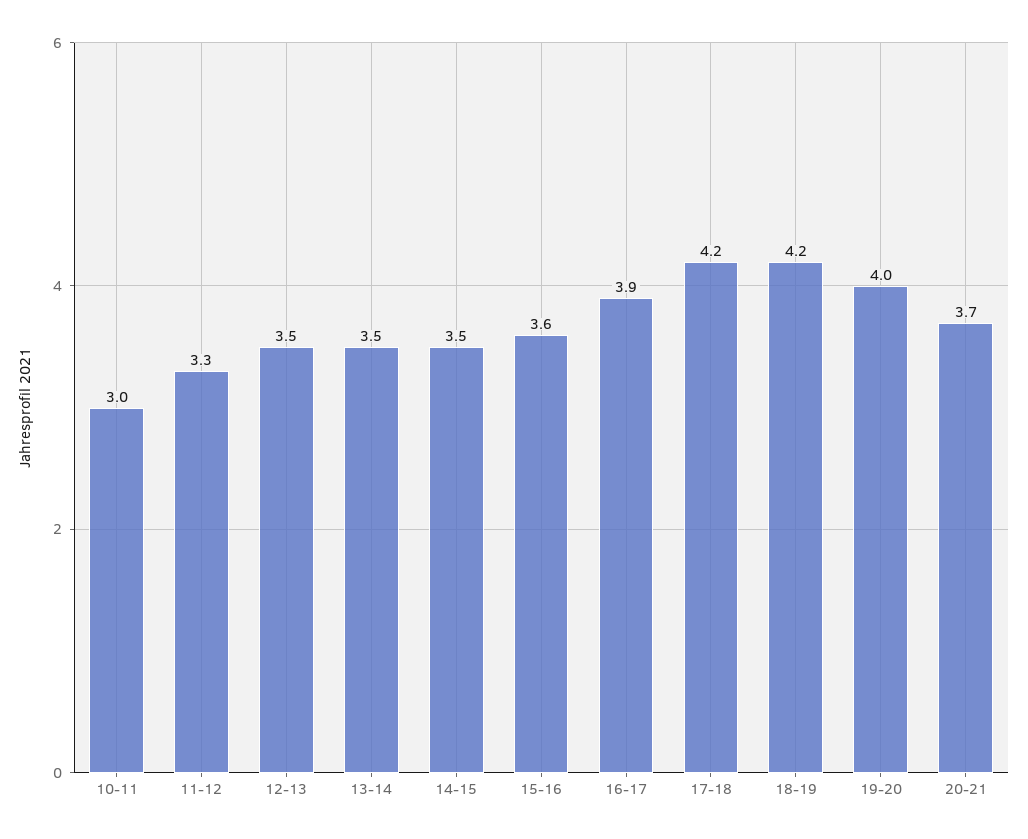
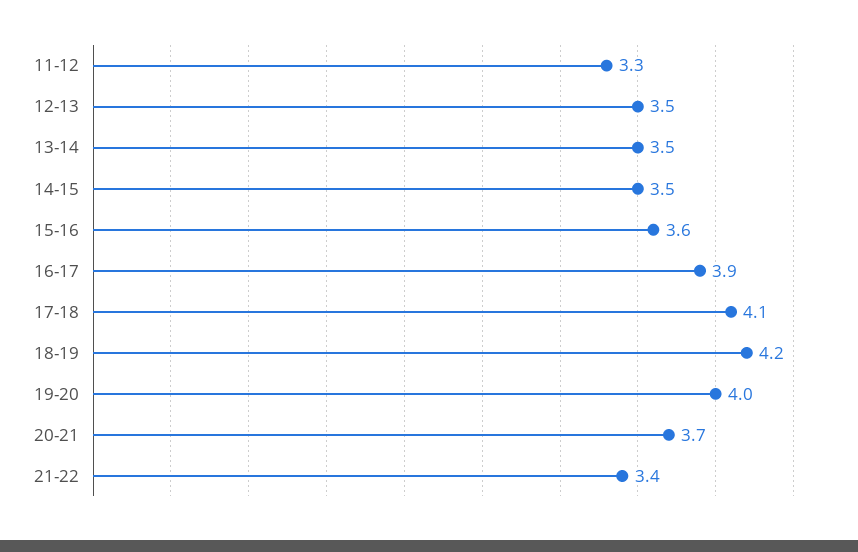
10-11: 3 -> none
17-18: 4.2 -> 4.1
21-22: none -> 3.4

